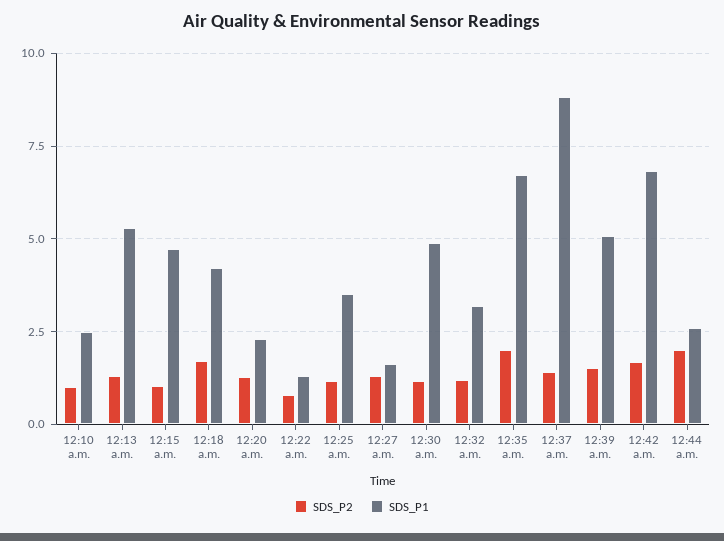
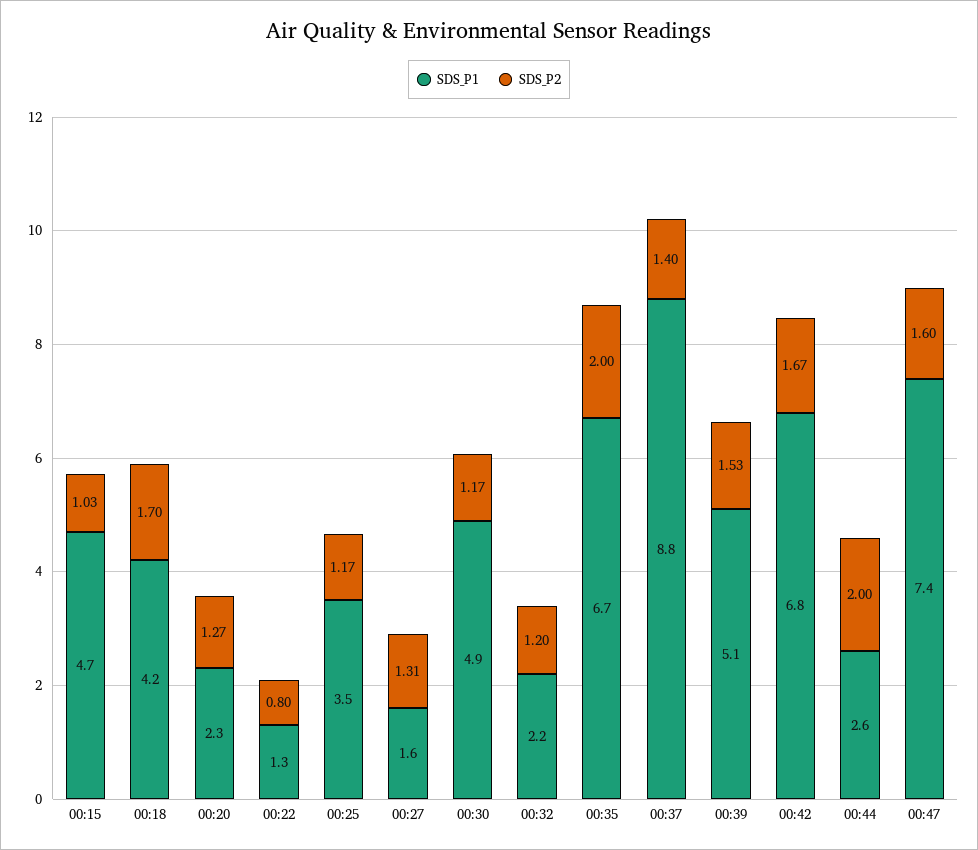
SDS_P2, 12:10 a.m.: 1 -> none
SDS_P1, 12:10 a.m.: 2.5 -> none
SDS_P2, 12:13 a.m.: 1.25 -> none
SDS_P1, 12:13 a.m.: 5.25 -> none
SDS_P1, 12:32 a.m.: 3.25 -> 2.2
SDS_P1, 00:47: none -> 7.4
SDS_P2, 00:47: none -> 1.6

